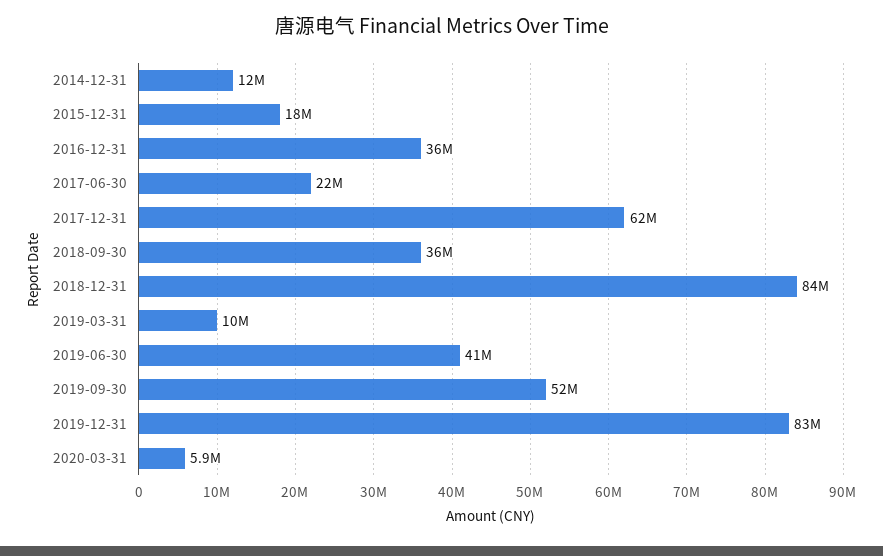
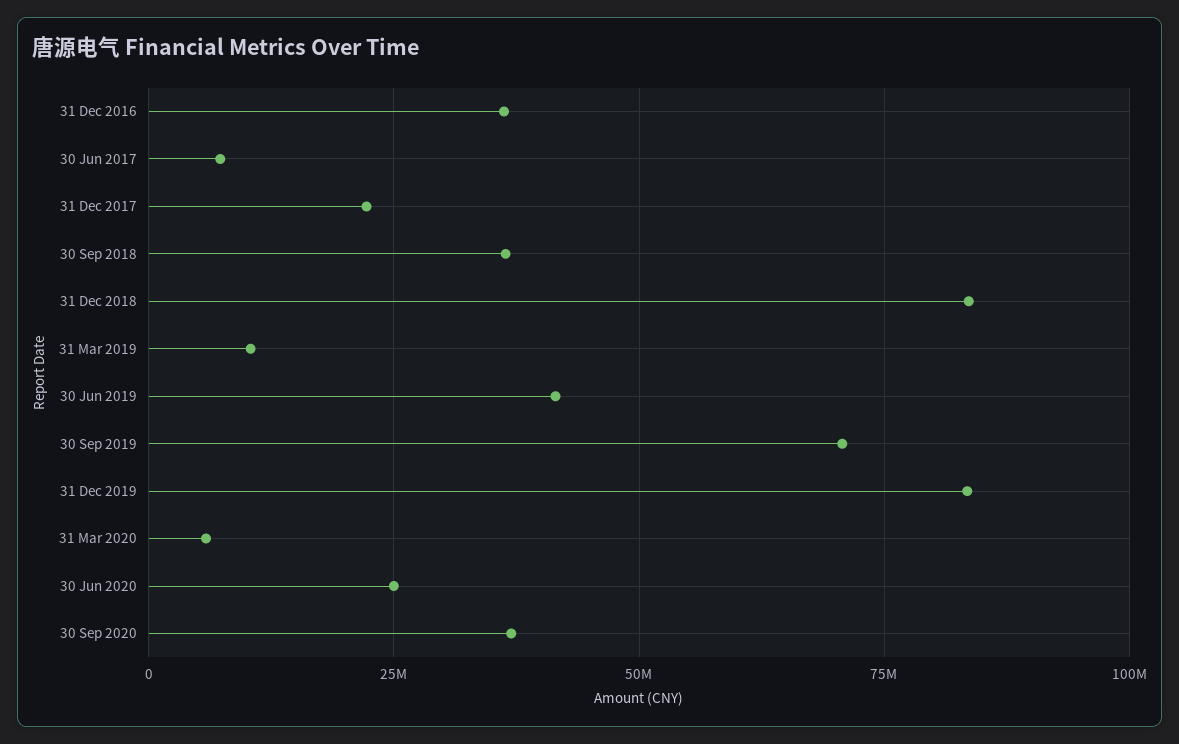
2014-12-31: 12000000 -> none
2015-12-31: 18000000 -> none
2017-06-30: 22000000 -> 7500000
2017-12-31: 62000000 -> 22500000
2019-09-30: 52000000 -> 70000000
30 Jun 2020: none -> 25000000
30 Sep 2020: none -> 37500000

